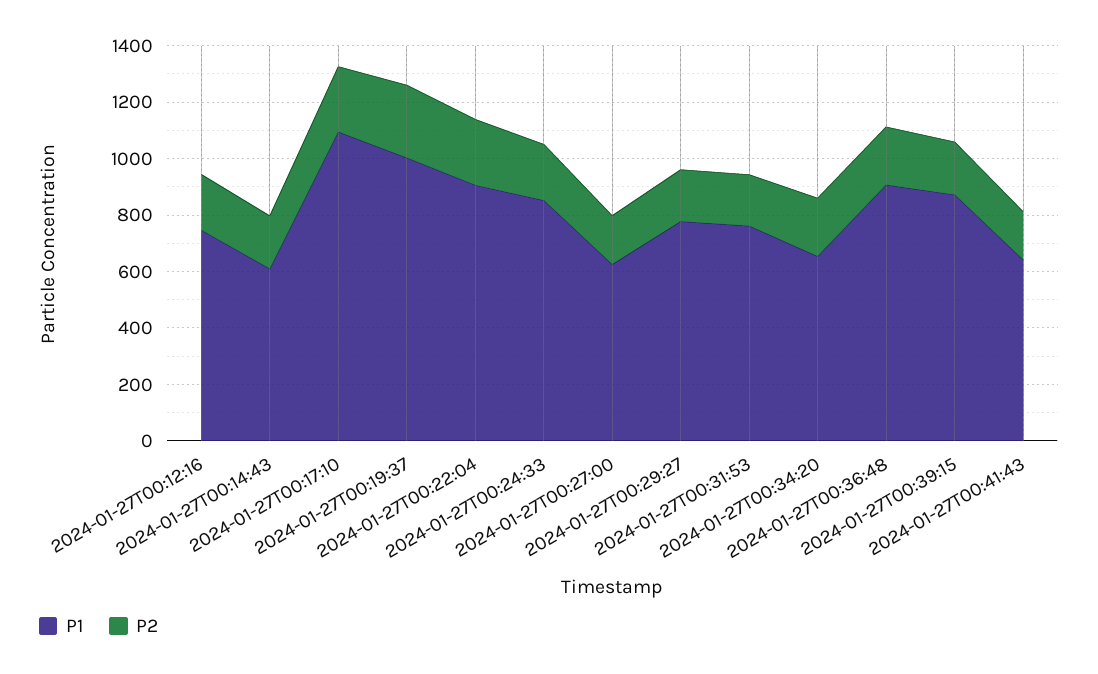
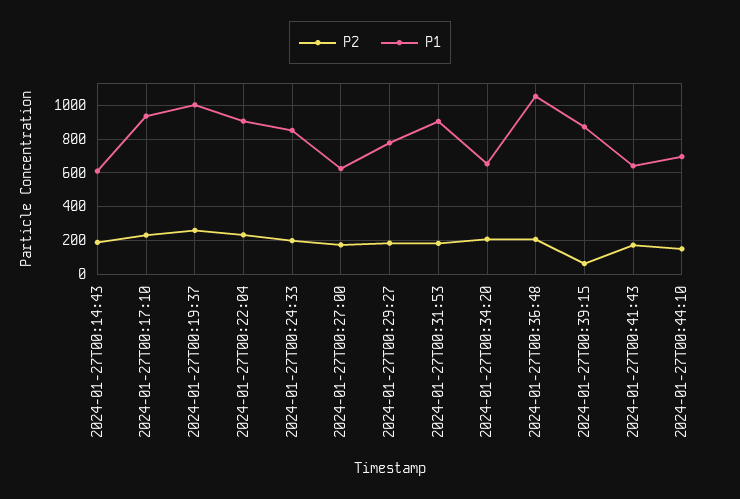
P1, 2024-01-27T00:12:16: 750 -> none
P2, 2024-01-27T00:12:16: 200 -> none
P1, 2024-01-27T00:17:10: 1100 -> 950
P1, 2024-01-27T00:31:53: 750 -> 900
P1, 2024-01-27T00:36:48: 900 -> 1050
P2, 2024-01-27T00:39:15: 200 -> 50
P2, 2024-01-27T00:44:10: none -> 150
P1, 2024-01-27T00:44:10: none -> 700

